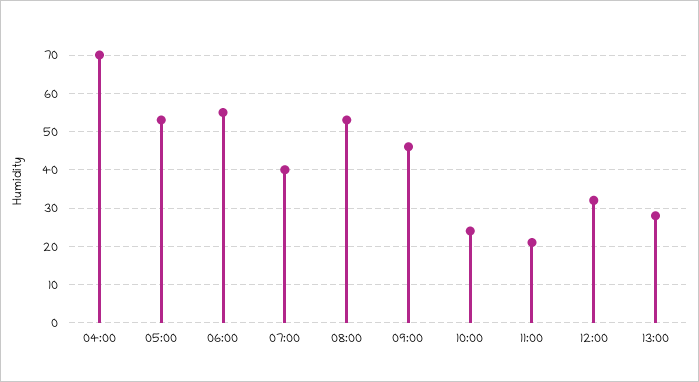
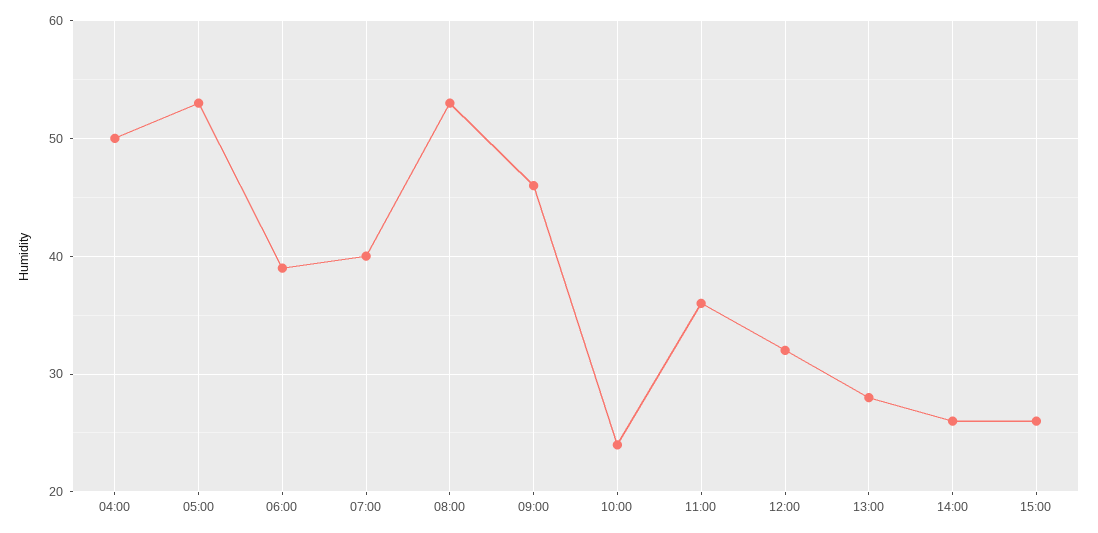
04:00: 70 -> 50
06:00: 55 -> 39
11:00: 20 -> 36
14:00: none -> 26
15:00: none -> 26

